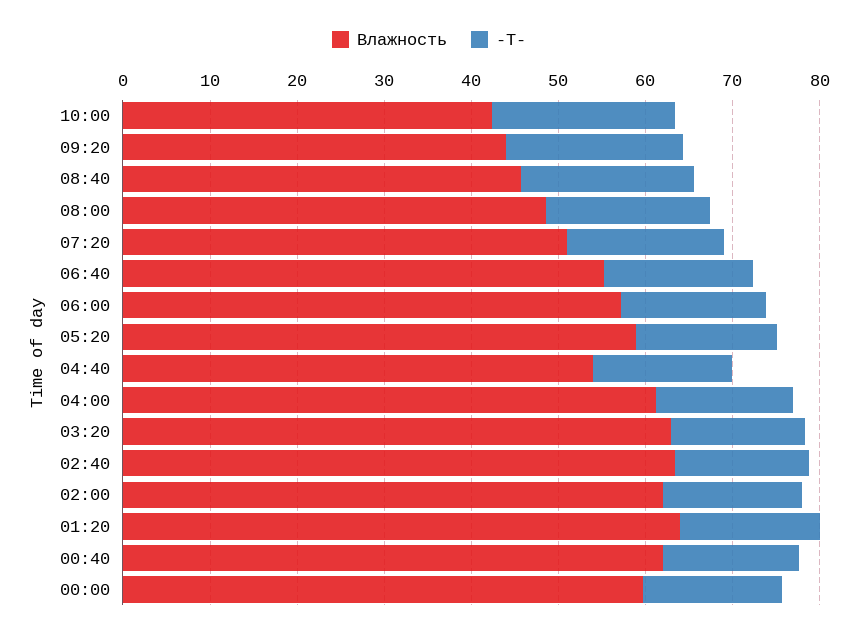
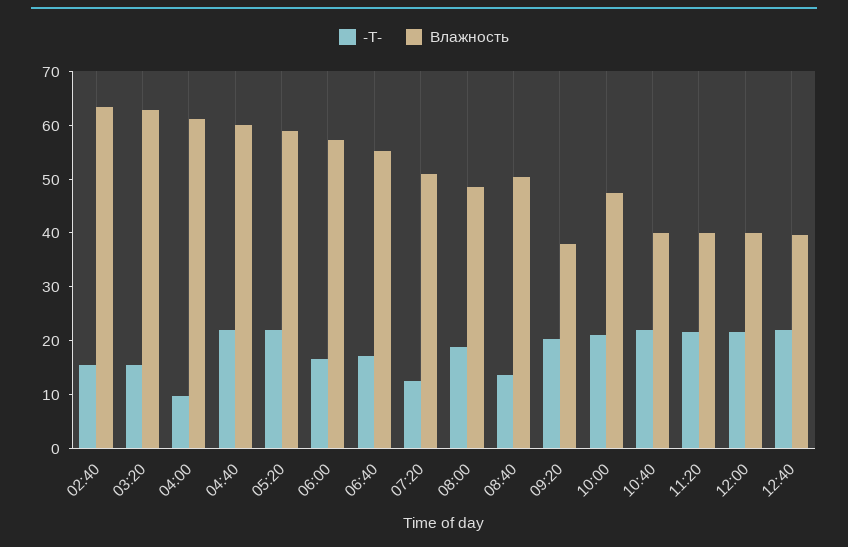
Влажность, 10:00: 42 -> 48
Влажность, 09:20: 44 -> 38
Влажность, 08:40: 46 -> 50
-T-, 08:40: 20 -> 14
-T-, 07:20: 18 -> 12
-T-, 05:20: 16 -> 22
Влажность, 04:40: 54 -> 60
-T-, 04:40: 16 -> 22
-T-, 04:00: 16 -> 10
Влажность, 02:00: 62 -> none
-T-, 02:00: 16 -> none
Влажность, 01:20: 64 -> none
-T-, 01:20: 16 -> none
Влажность, 00:40: 62 -> none
-T-, 00:40: 16 -> none
Влажность, 00:00: 60 -> none
-T-, 00:00: 16 -> none
-T-, 10:40: none -> 22
Влажность, 10:40: none -> 40
-T-, 11:20: none -> 22
Влажность, 11:20: none -> 40
-T-, 12:00: none -> 22
Влажность, 12:00: none -> 40
-T-, 12:40: none -> 22
Влажность, 12:40: none -> 40

